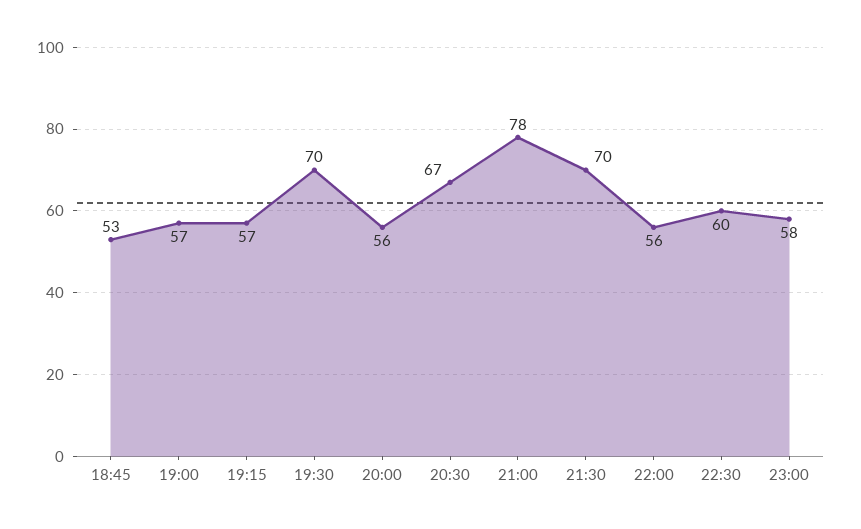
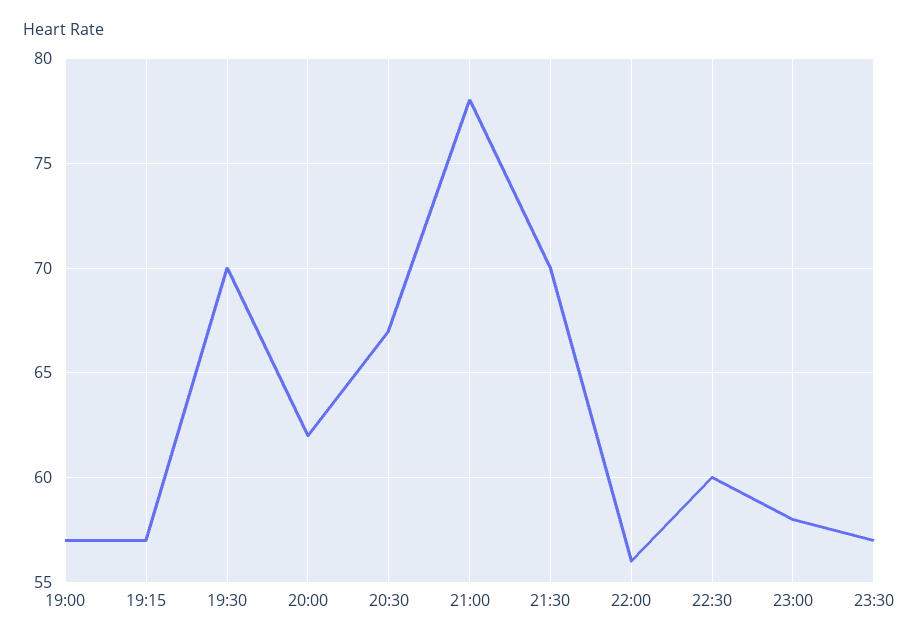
18:45: 53 -> none
20:00: 56 -> 62
23:30: none -> 57

